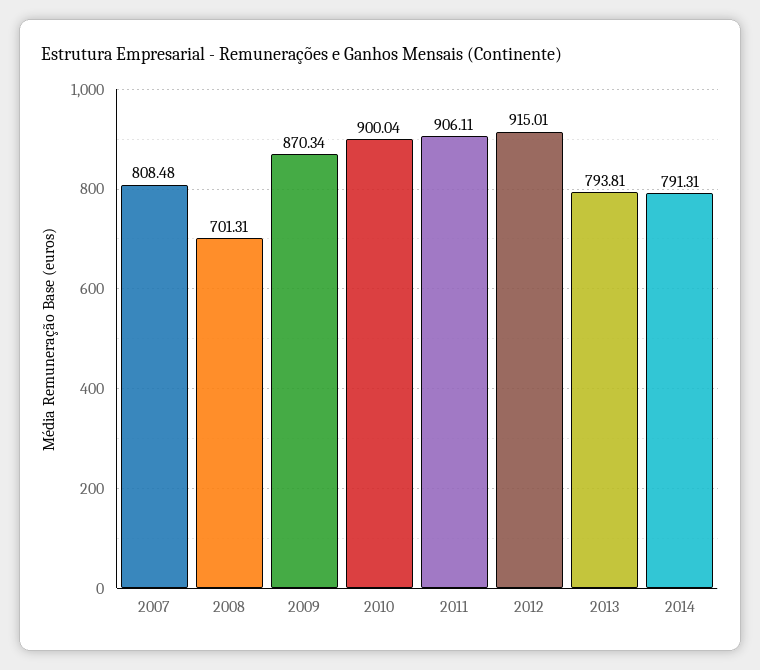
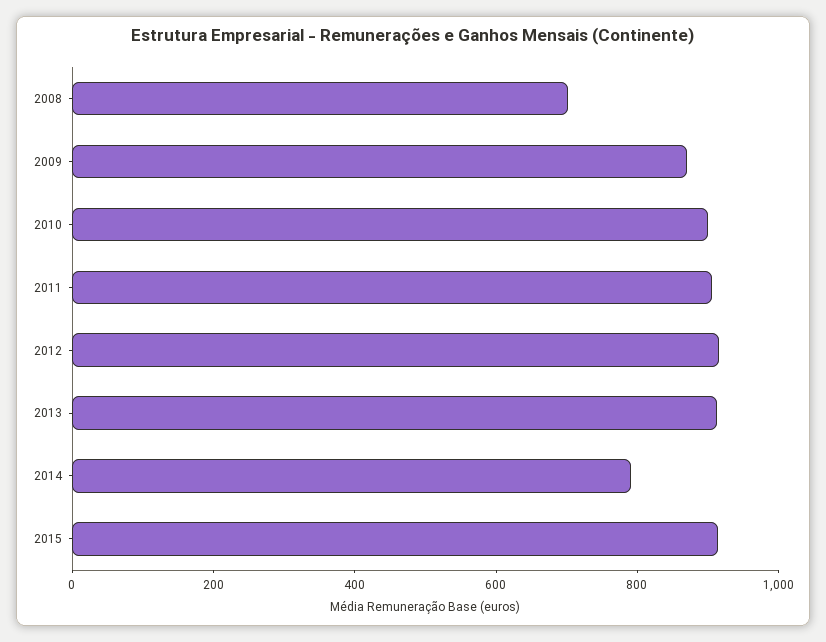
2007: 808.48 -> none
2013: 793.81 -> 900
2015: none -> 900

